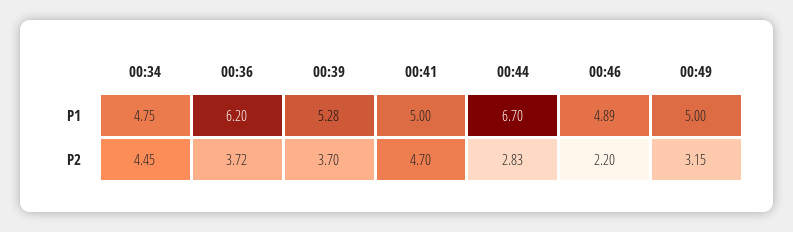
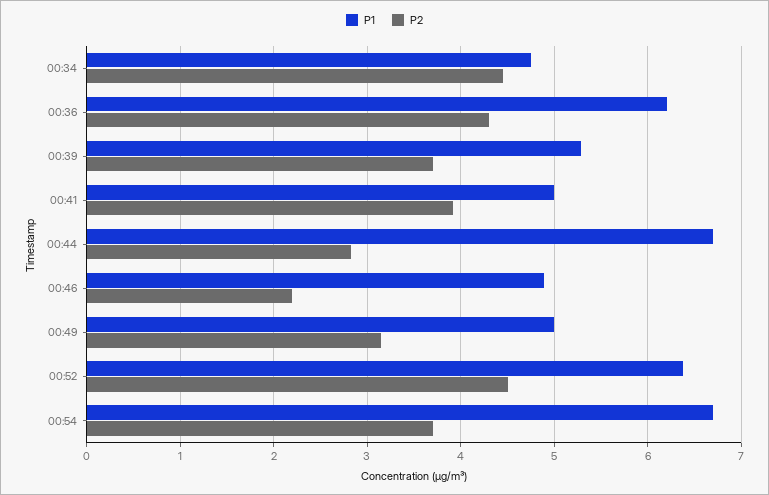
P2, 00:36: 3.72 -> 4.3
P2, 00:41: 4.7 -> 3.9
P1, 00:52: none -> 6.4
P2, 00:52: none -> 4.5
P1, 00:54: none -> 6.7
P2, 00:54: none -> 3.7

